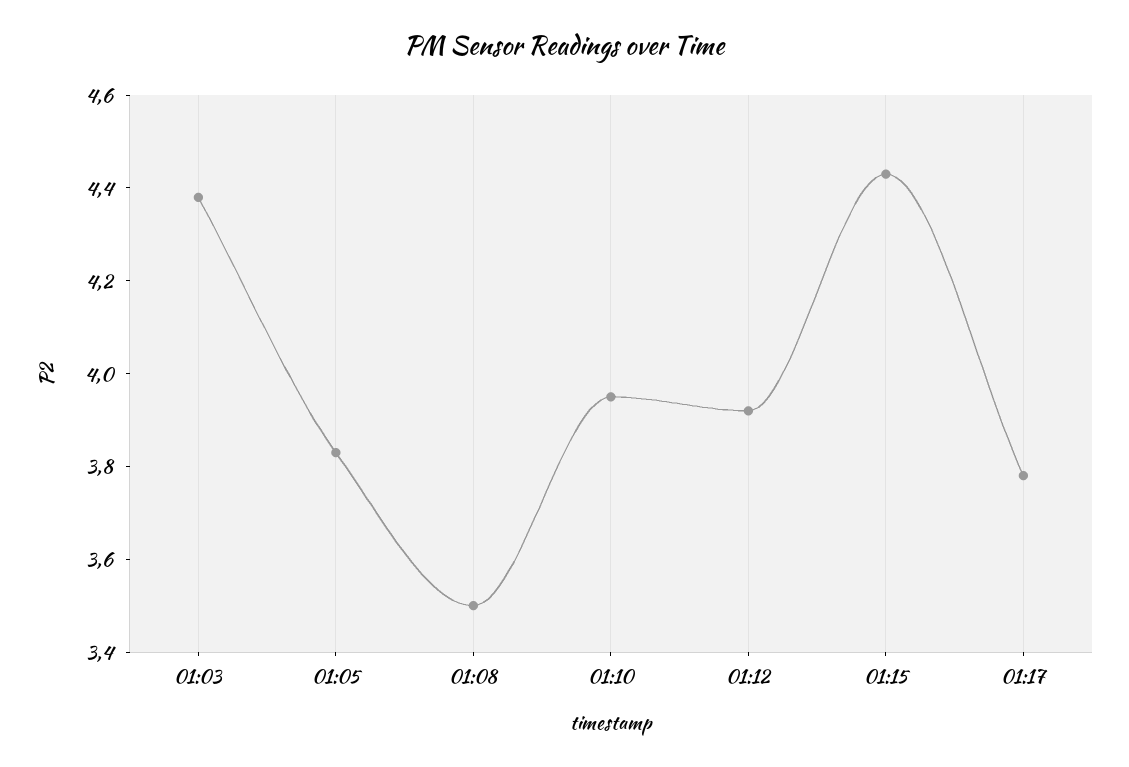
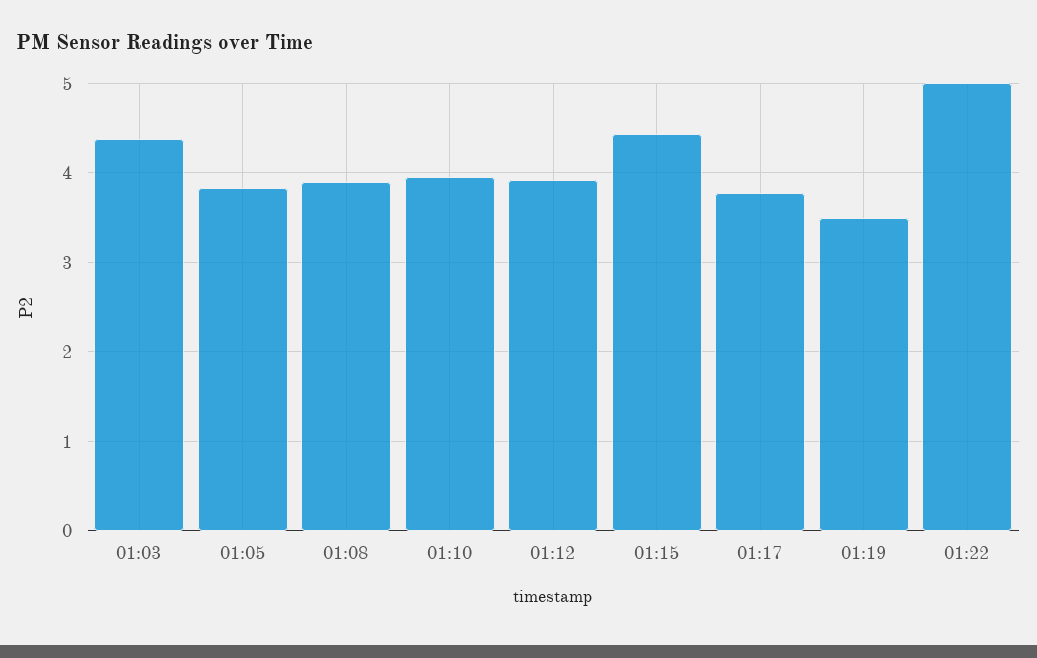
01:08: 3.5 -> 3.9
01:19: none -> 3.5
01:22: none -> 5

